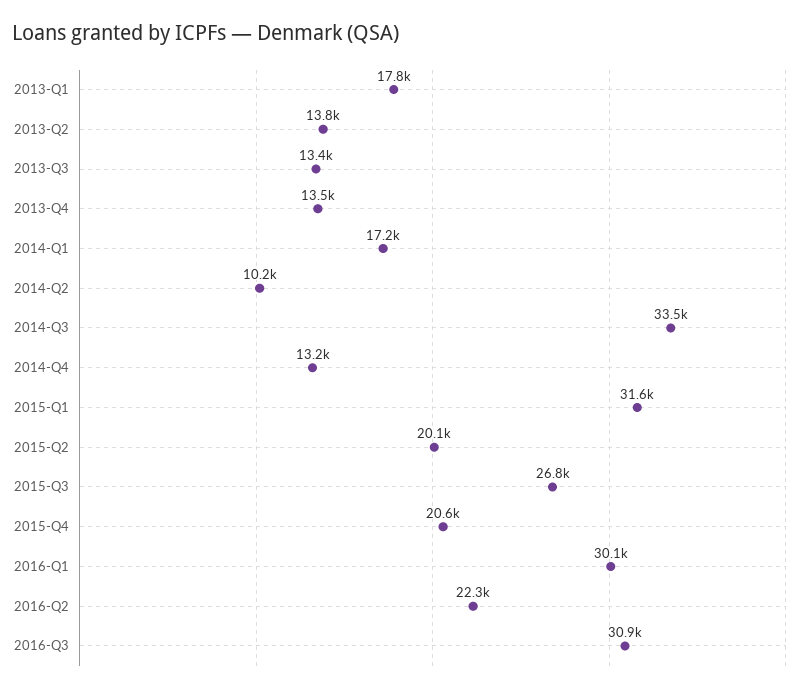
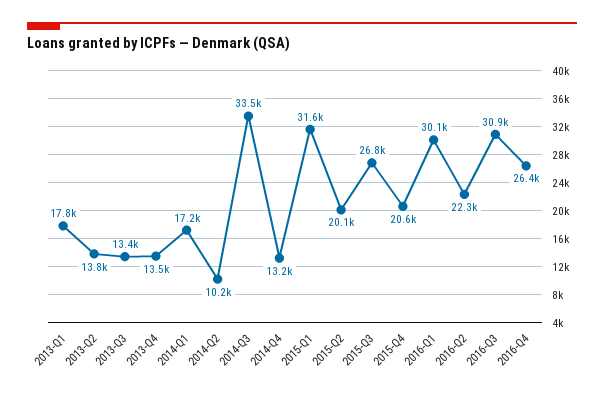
2016-Q4: none -> 26400

